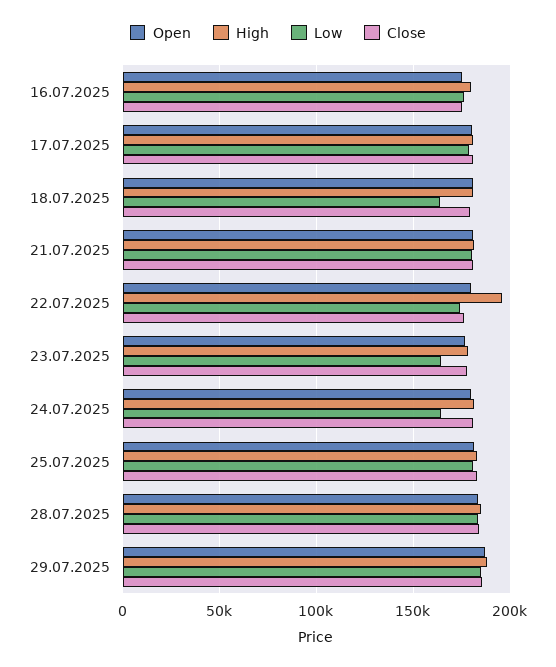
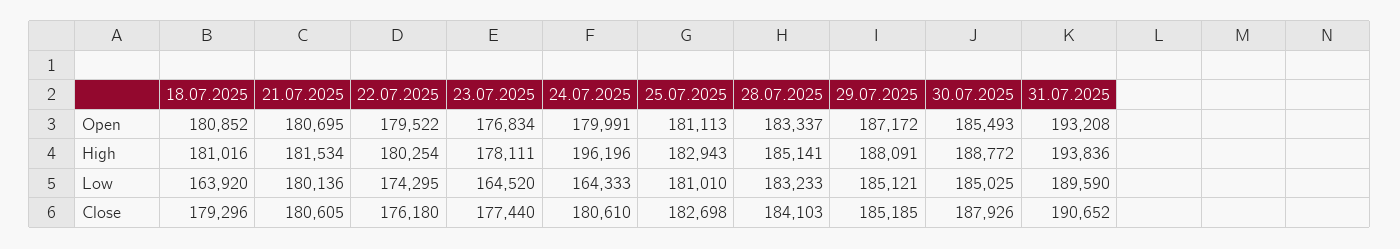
Open, 16.07.2025: 175000 -> none
High, 16.07.2025: 180000 -> none
Low, 16.07.2025: 175000 -> none
Close, 16.07.2025: 175000 -> none
Open, 17.07.2025: 180000 -> none
High, 17.07.2025: 180000 -> none
Low, 17.07.2025: 180000 -> none
Close, 17.07.2025: 180000 -> none
High, 22.07.2025: 195000 -> 180254
High, 24.07.2025: 180000 -> 196196
Open, 30.07.2025: none -> 185493
Open, 31.07.2025: none -> 193208
High, 30.07.2025: none -> 188772
High, 31.07.2025: none -> 193836
Low, 30.07.2025: none -> 185025
Low, 31.07.2025: none -> 189590
Close, 30.07.2025: none -> 187926
Close, 31.07.2025: none -> 190652

